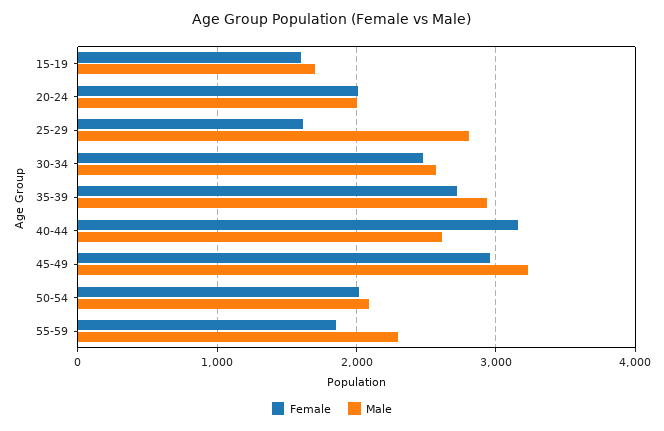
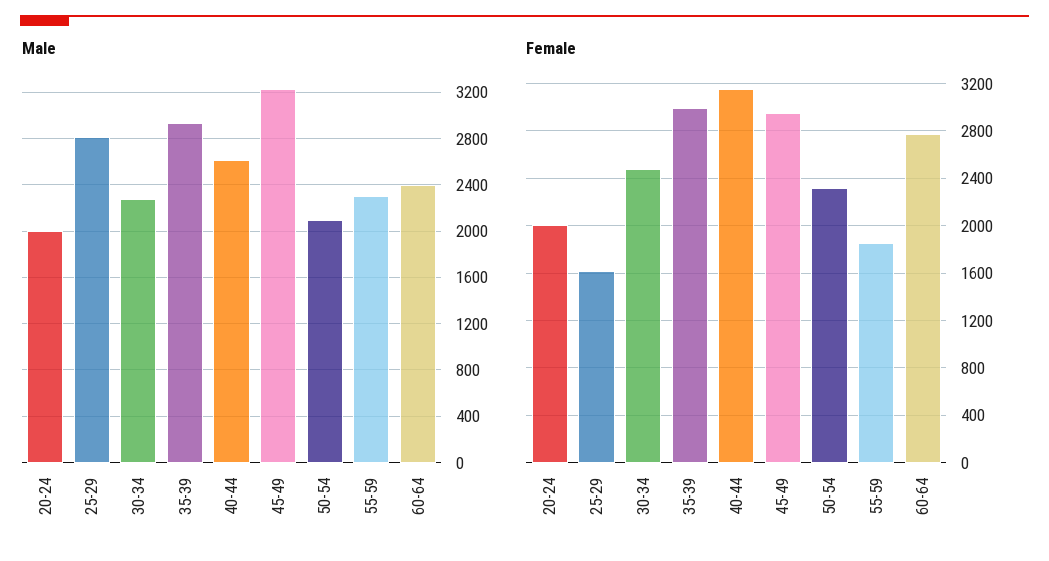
Female, 15-19: 1600 -> none
Male, 15-19: 1700 -> none
Male, 30-34: 2600 -> 2300
Female, 35-39: 2700 -> 3000
Female, 50-54: 2000 -> 2300
Male, 60-64: none -> 2400
Female, 60-64: none -> 2800

